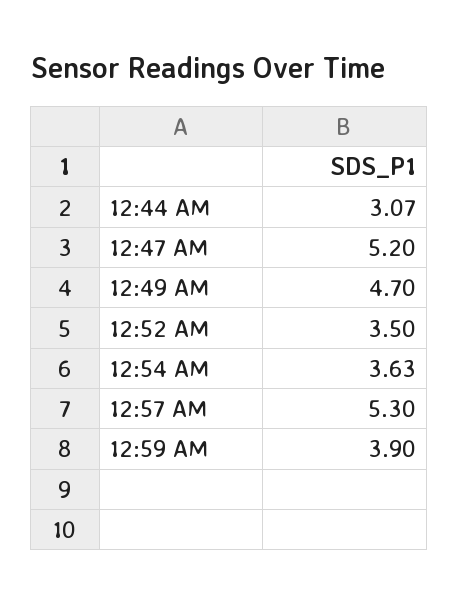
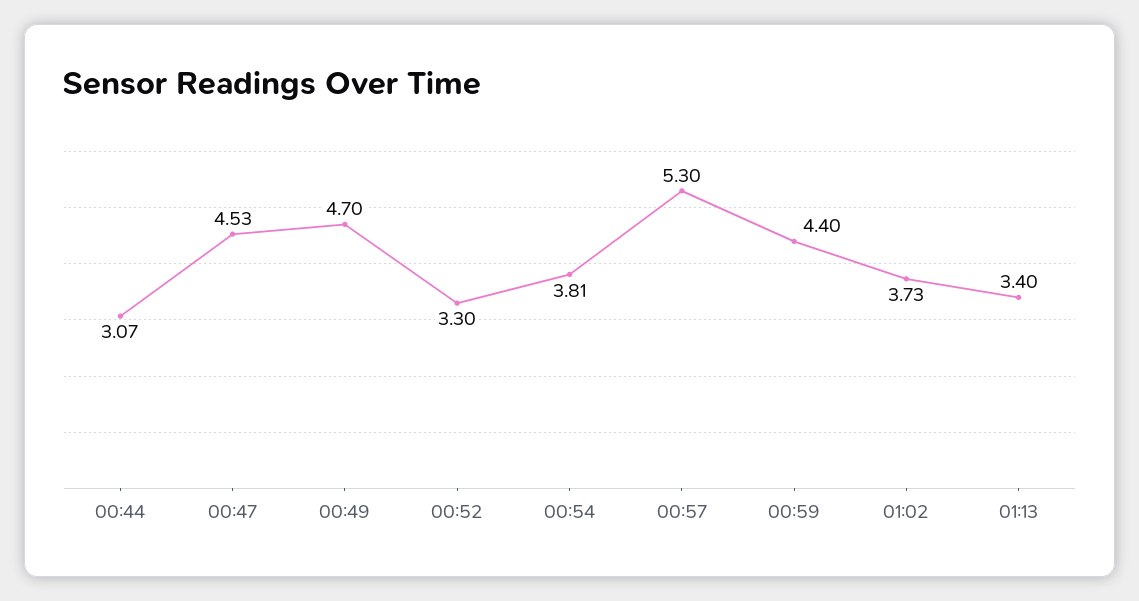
12:47 AM: 5.2 -> 4.53
12:52 AM: 3.5 -> 3.3
12:54 AM: 3.63 -> 3.81
12:59 AM: 3.9 -> 4.4
01:02: none -> 3.73
01:13: none -> 3.4

